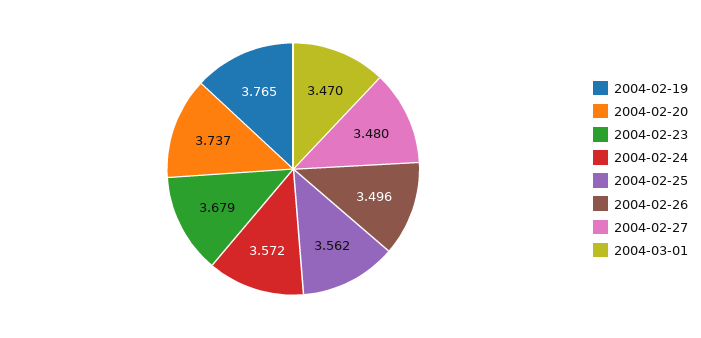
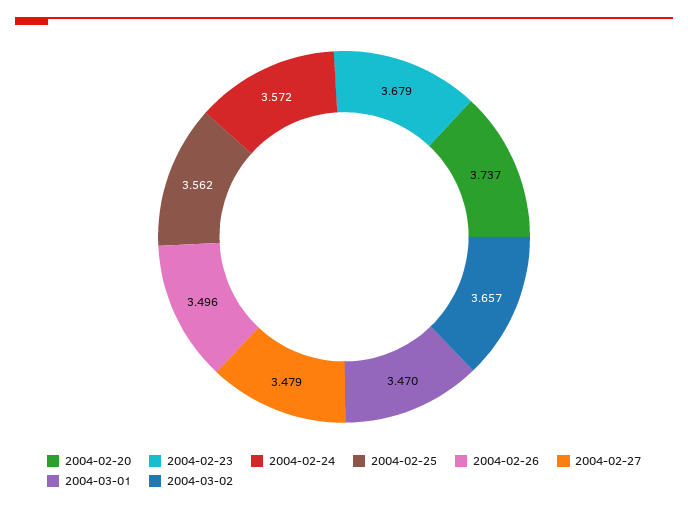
2004-02-19: 3.765 -> none
2004-02-27: 3.48 -> 3.479
2004-03-02: none -> 3.657

